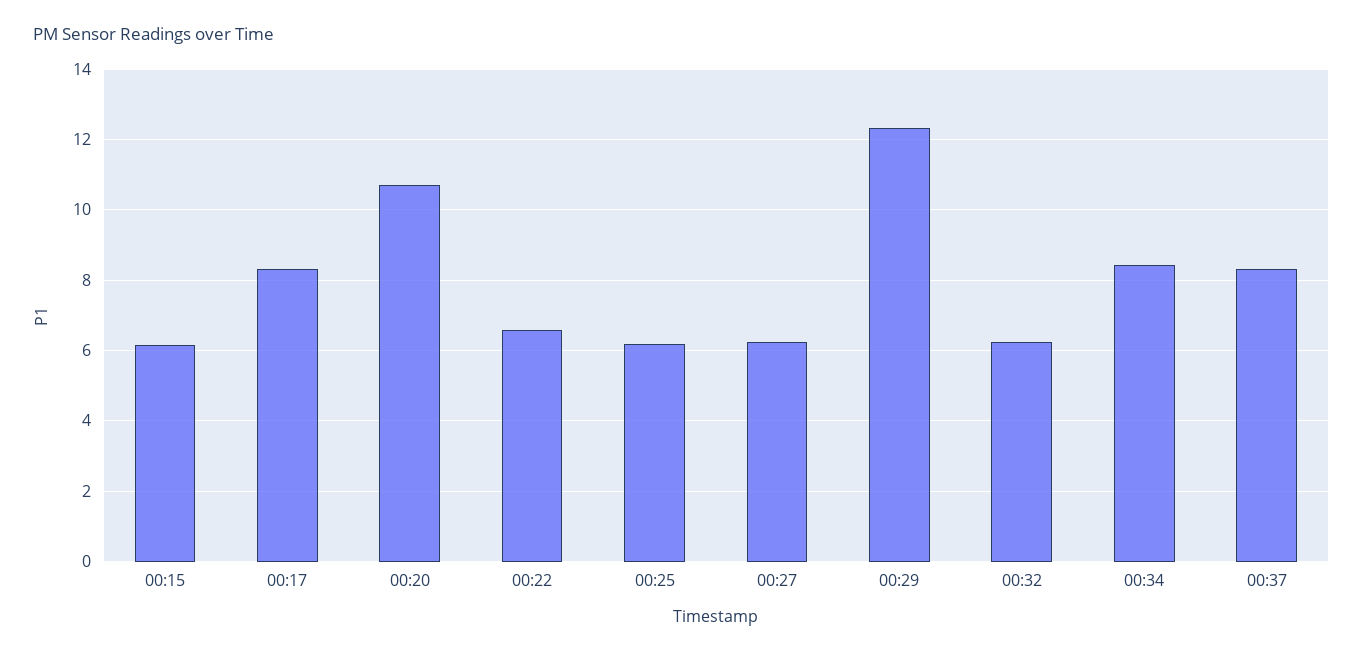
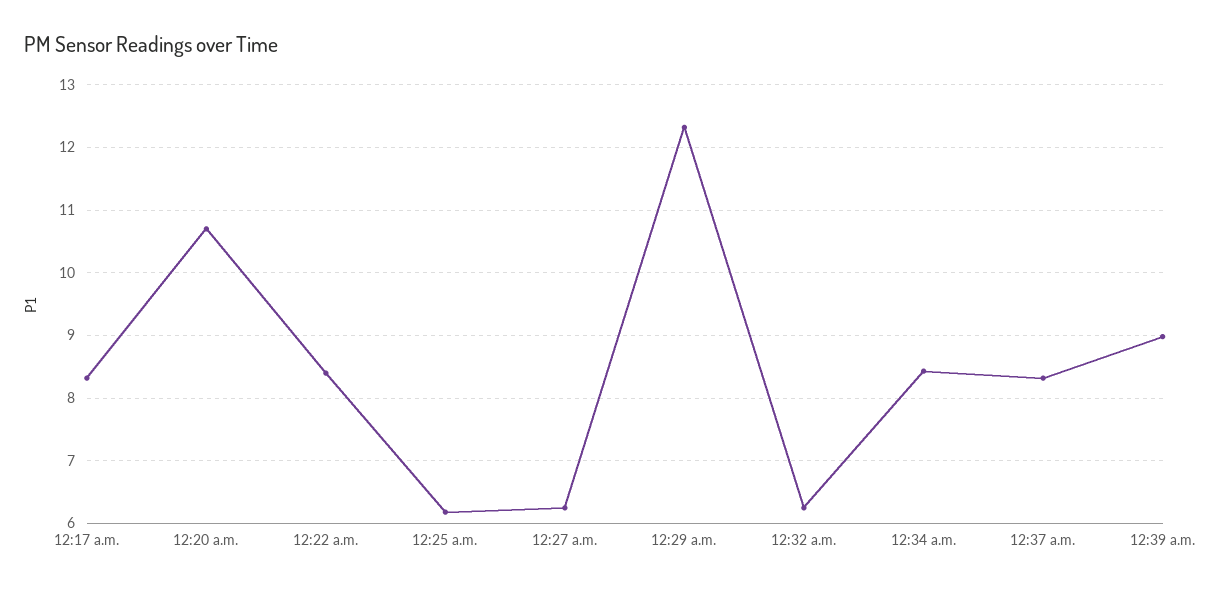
00:15: 6.2 -> none
00:22: 6.6 -> 8.4
12:39 a.m.: none -> 9

